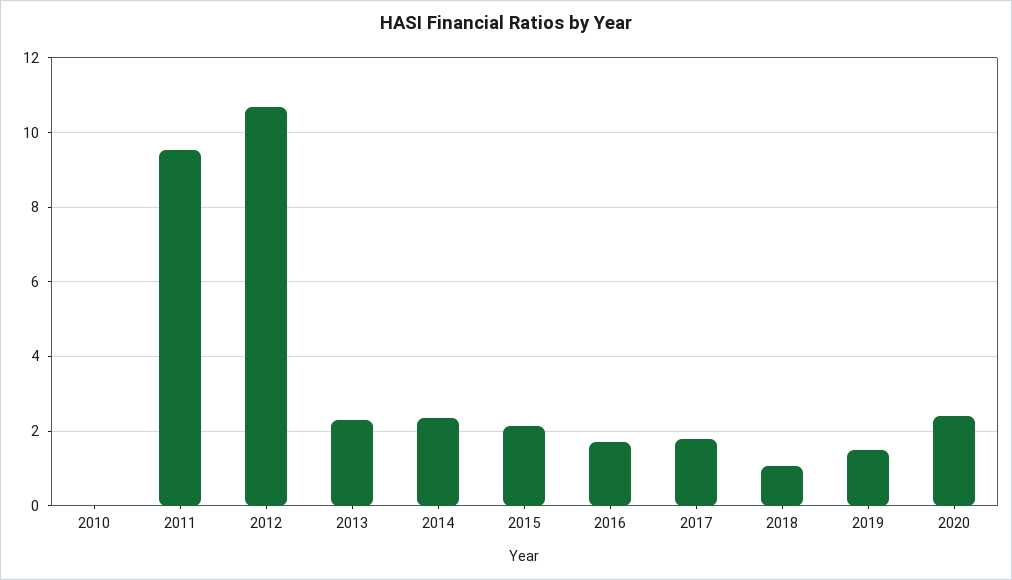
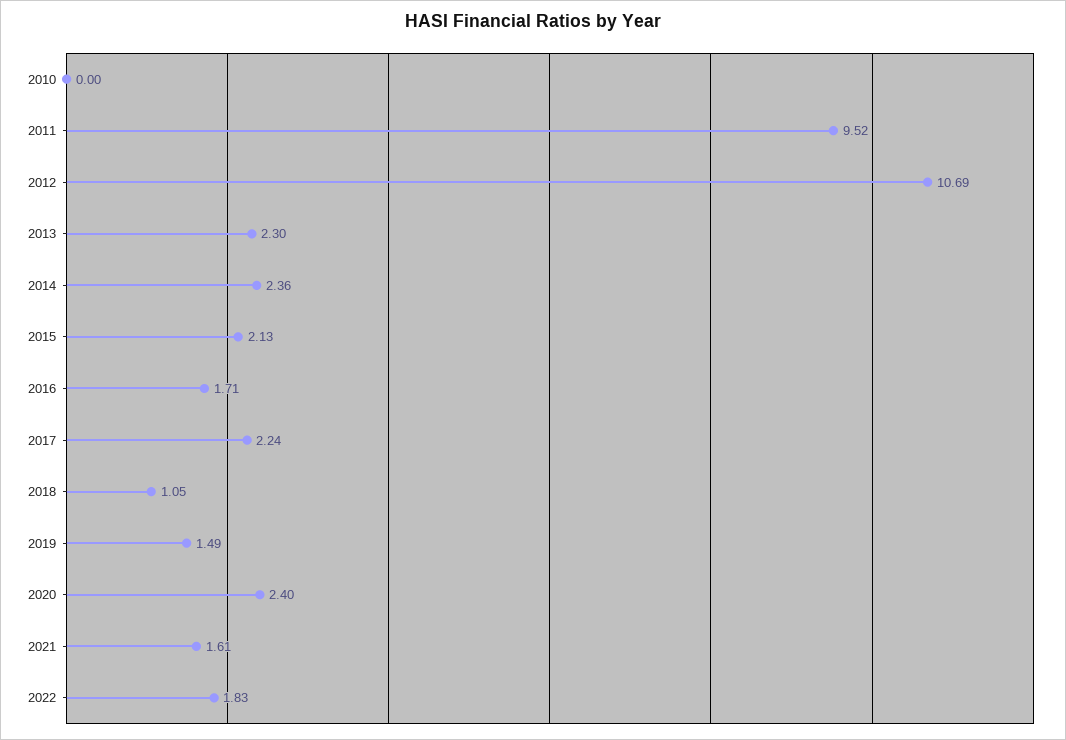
2017: 1.8 -> 2.24
2021: none -> 1.61
2022: none -> 1.83

